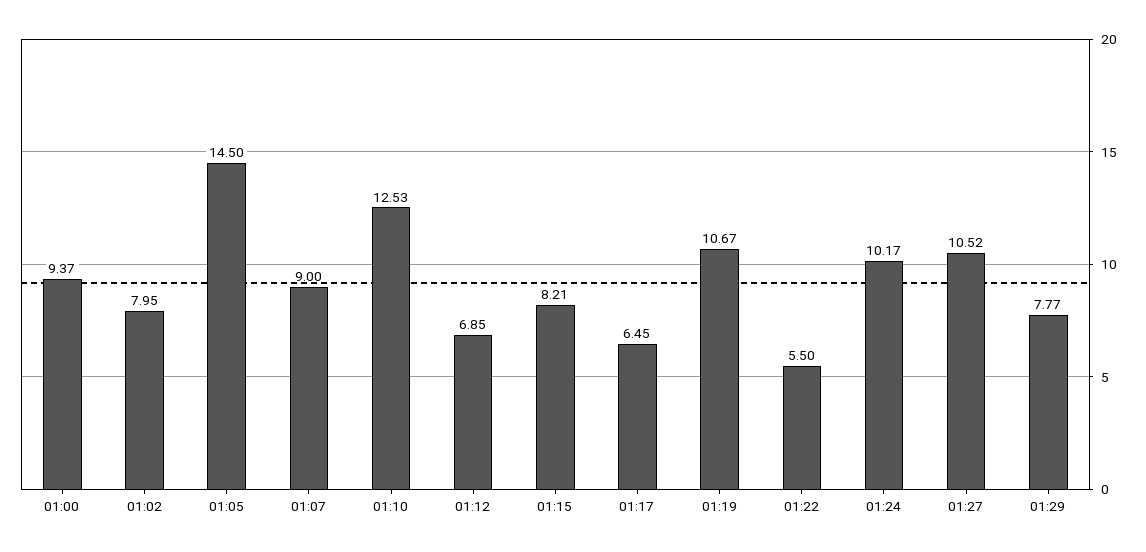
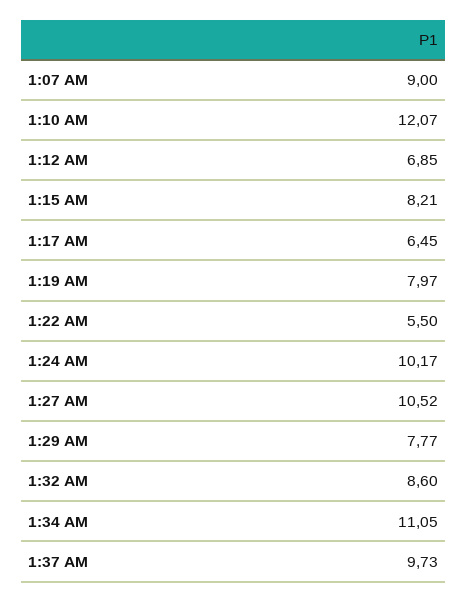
01:00: 9.37 -> none
01:02: 7.95 -> none
01:05: 14.5 -> none
01:10: 12.53 -> 12.07
01:19: 10.67 -> 7.97
1:32 AM: none -> 8.6
1:34 AM: none -> 11.05
1:37 AM: none -> 9.73

